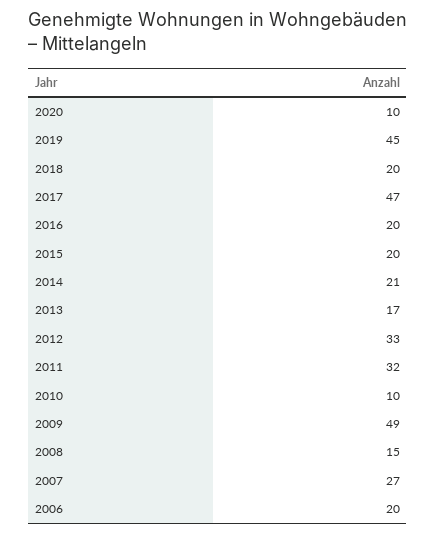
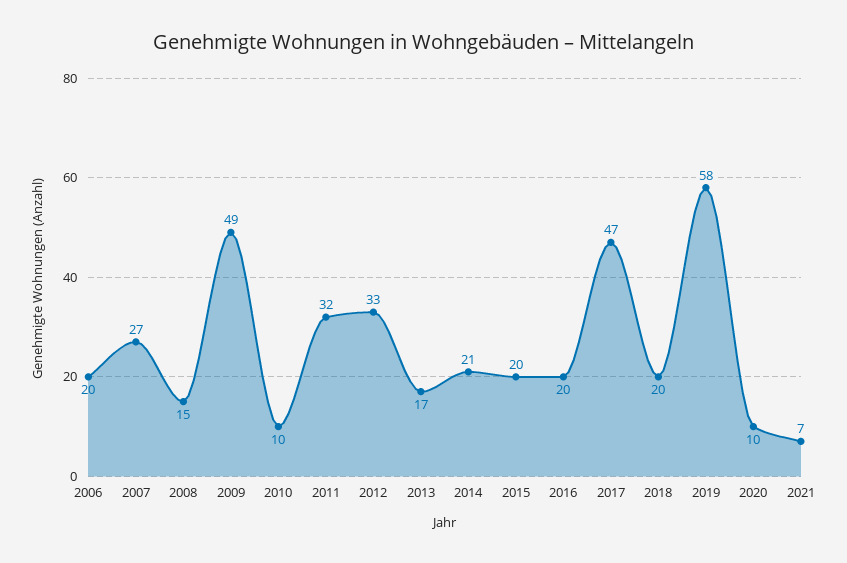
2019: 45 -> 58
2021: none -> 7

